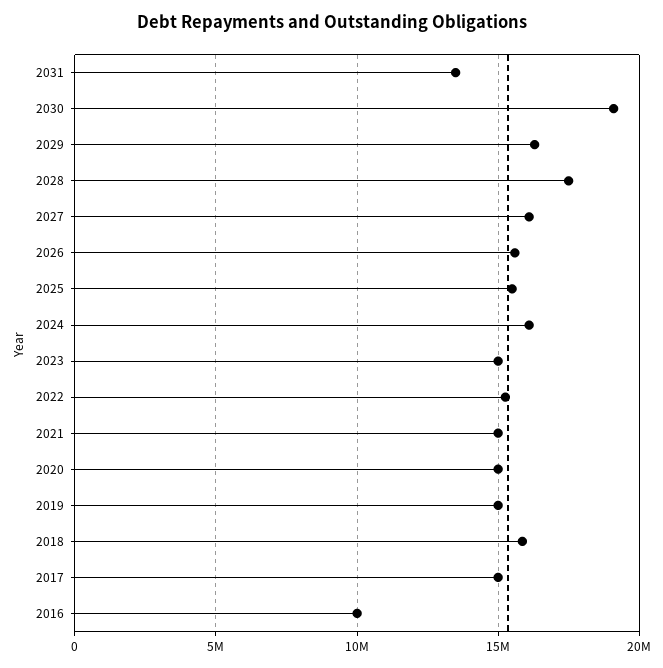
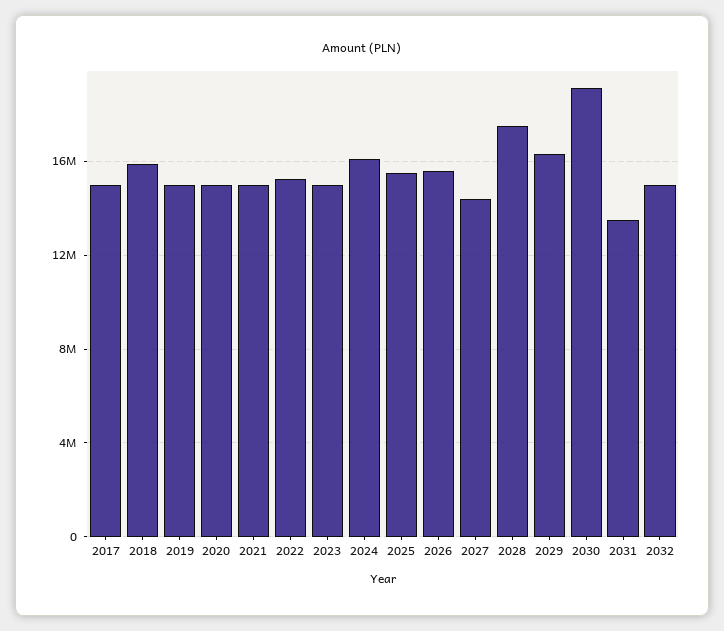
2027: 16000000 -> 14500000
2016: 10000000 -> none
2032: none -> 15000000

